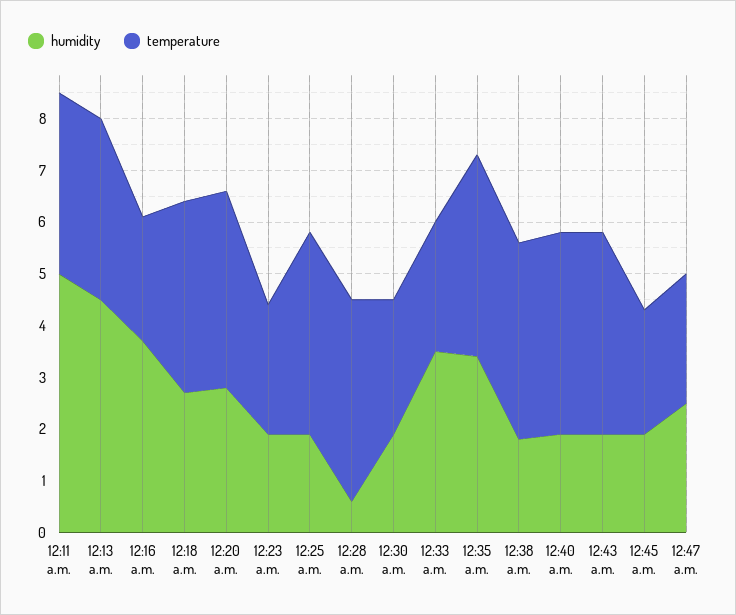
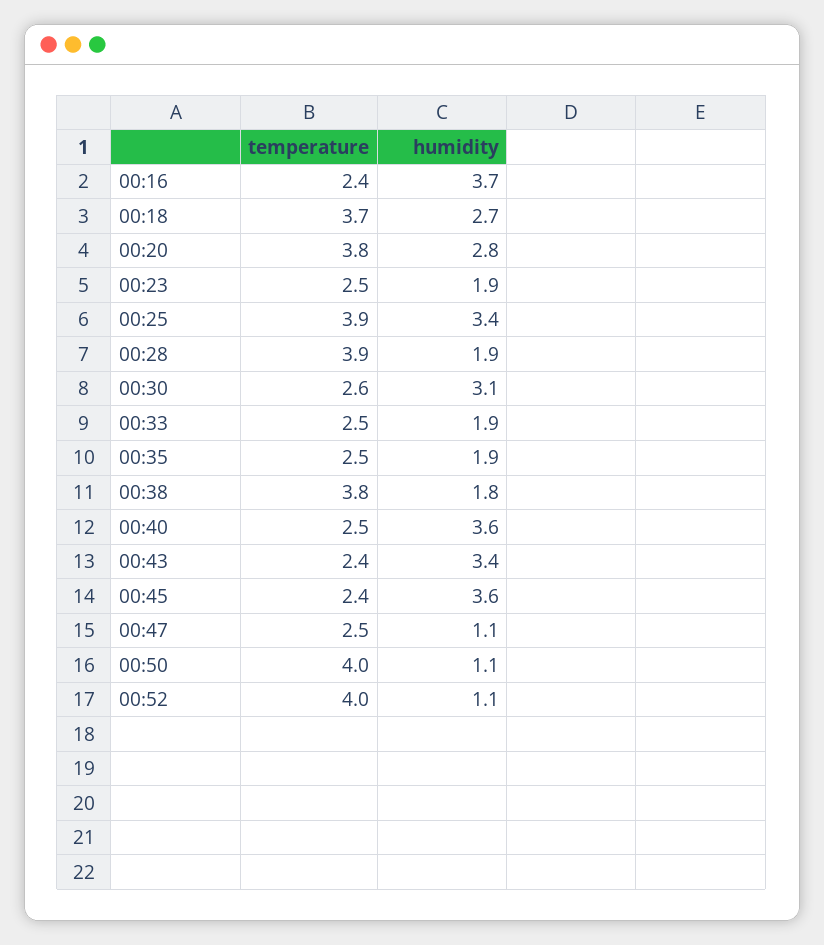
humidity, 12:11 a.m.: 5 -> none
temperature, 12:11 a.m.: 3.5 -> none
humidity, 12:13 a.m.: 4.5 -> none
temperature, 12:13 a.m.: 3.5 -> none
humidity, 12:25 a.m.: 2 -> 3.4
humidity, 12:28 a.m.: 0.5 -> 1.9
humidity, 12:30 a.m.: 2 -> 3.1
humidity, 12:33 a.m.: 3.5 -> 1.9
humidity, 12:35 a.m.: 3.5 -> 1.9
temperature, 12:35 a.m.: 4 -> 2.5
humidity, 12:40 a.m.: 2 -> 3.6
temperature, 12:40 a.m.: 4 -> 2.5
humidity, 12:43 a.m.: 2 -> 3.4
temperature, 12:43 a.m.: 4 -> 2.4
humidity, 12:45 a.m.: 2 -> 3.6
humidity, 12:47 a.m.: 2.5 -> 1.1
temperature, 00:50: none -> 4
humidity, 00:50: none -> 1.1
temperature, 00:52: none -> 4
humidity, 00:52: none -> 1.1

